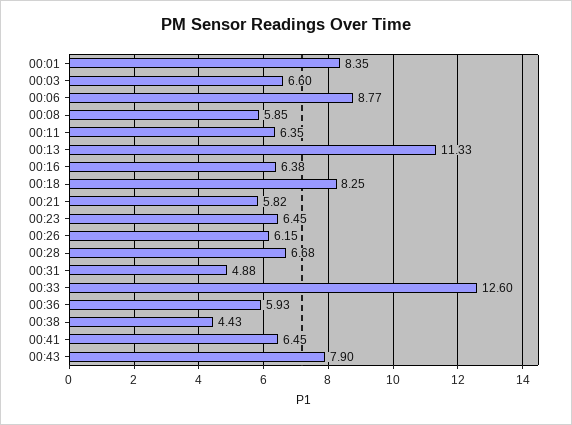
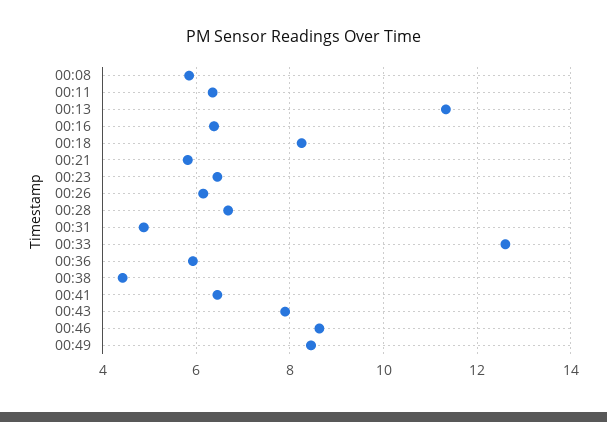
00:01: 8.35 -> none
00:03: 6.6 -> none
00:06: 8.77 -> none
00:46: none -> 8.6
00:49: none -> 8.4

